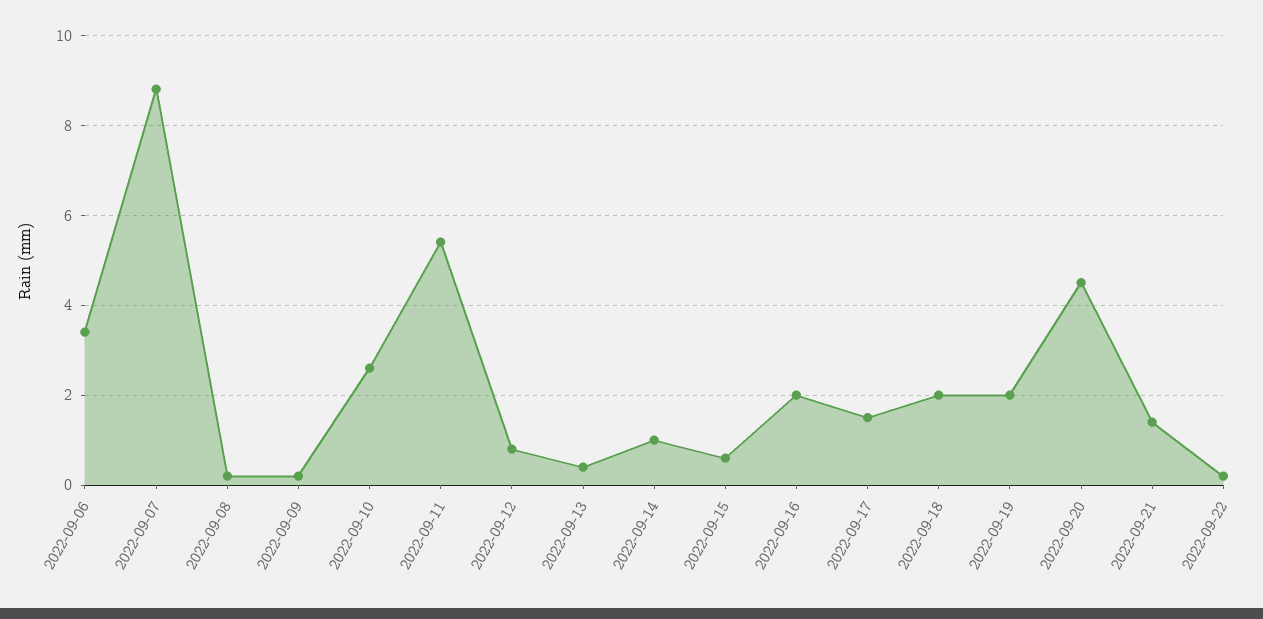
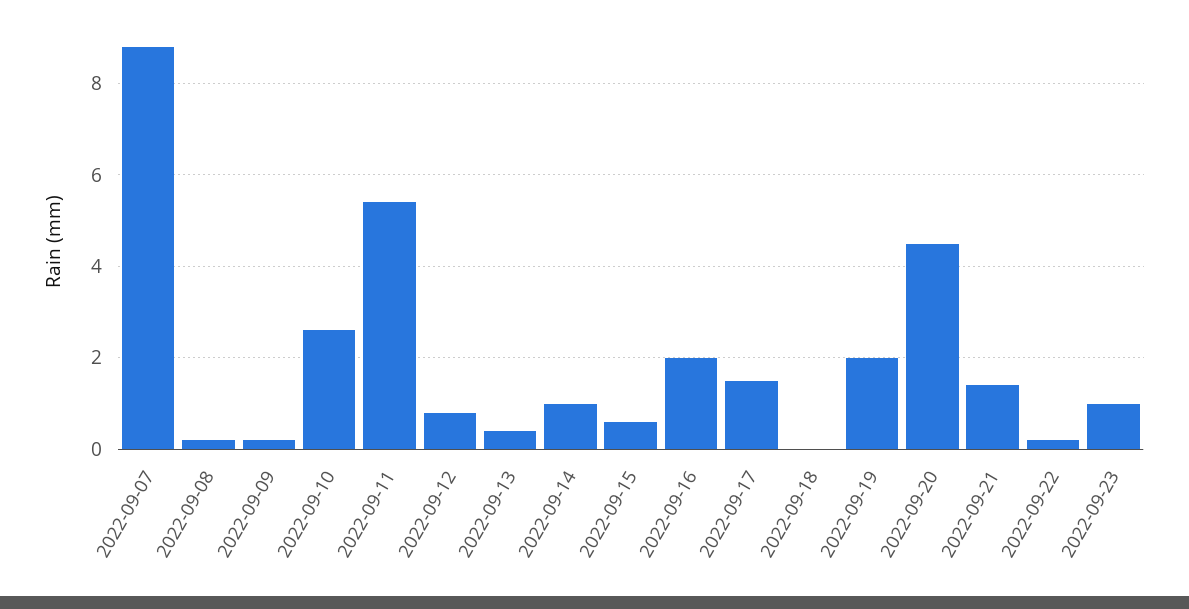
2022-09-06: 3.5 -> none
2022-09-18: 2 -> 0
2022-09-23: none -> 1

